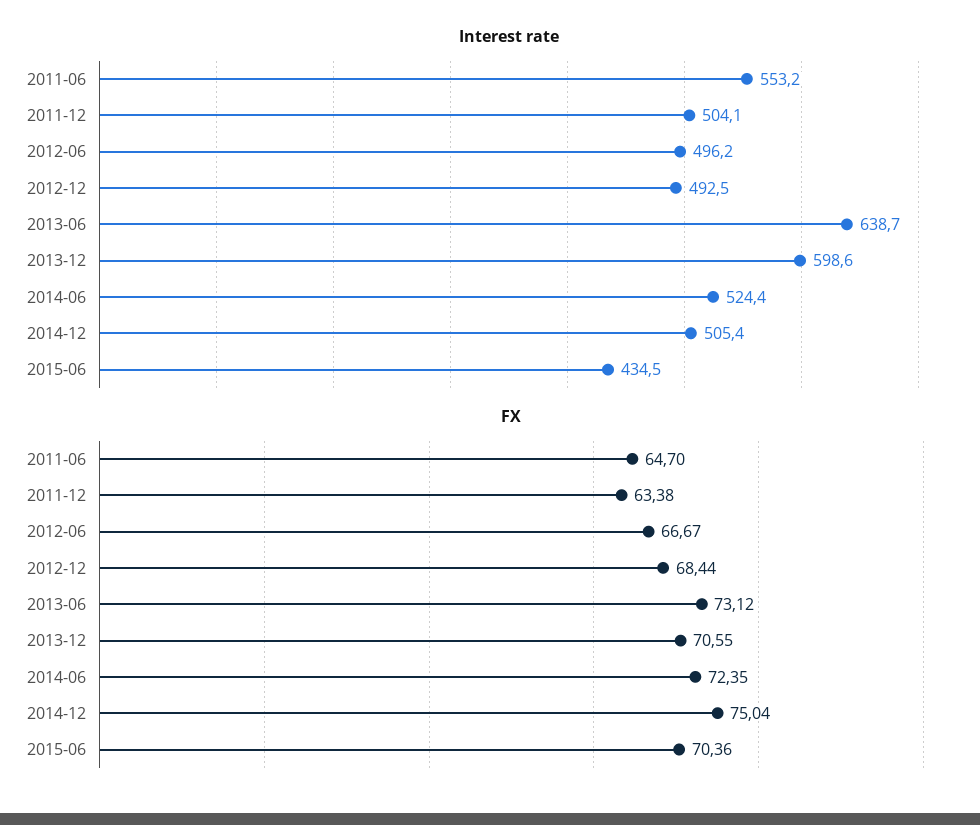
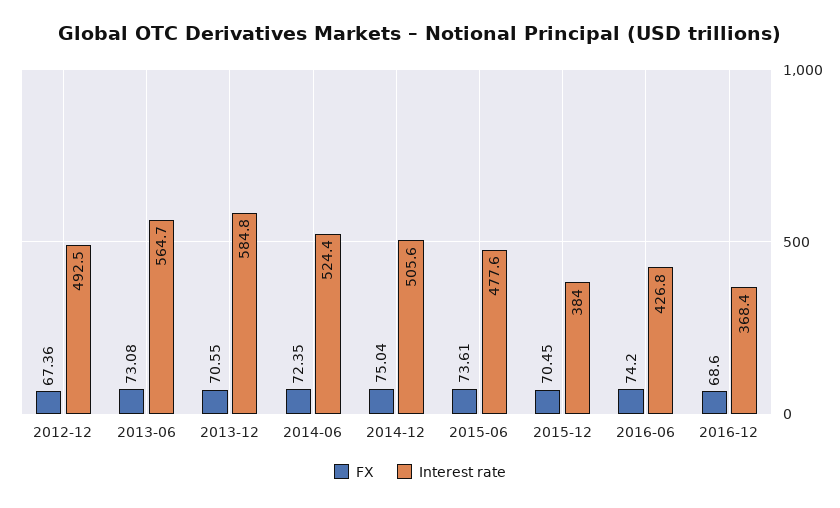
Interest rate, 2011-06: 553.2 -> none
Interest rate, 2011-12: 504.1 -> none
Interest rate, 2012-06: 496.2 -> none
Interest rate, 2013-06: 638.7 -> 564.7
Interest rate, 2013-12: 598.6 -> 584.8
Interest rate, 2014-12: 505.4 -> 505.6
Interest rate, 2015-06: 434.5 -> 477.6
FX, 2011-06: 64.7 -> none
FX, 2011-12: 63.38 -> none
FX, 2012-06: 66.67 -> none
FX, 2012-12: 68.44 -> 67.36
FX, 2013-06: 73.12 -> 73.08
FX, 2015-06: 70.36 -> 73.61
FX, 2015-12: none -> 70.45
Interest rate, 2015-12: none -> 384
FX, 2016-06: none -> 74.2
Interest rate, 2016-06: none -> 426.8
FX, 2016-12: none -> 68.6
Interest rate, 2016-12: none -> 368.4

